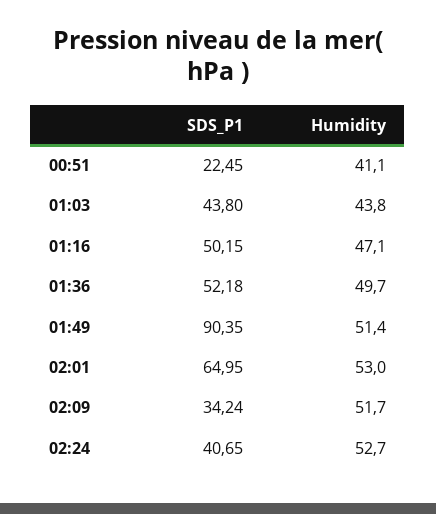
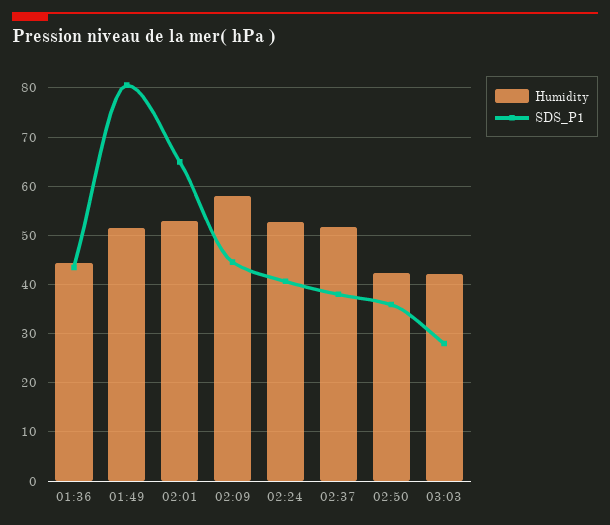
SDS_P1, 00:51: 22.45 -> none
Humidity, 00:51: 41.1 -> none
SDS_P1, 01:03: 43.8 -> none
Humidity, 01:03: 43.8 -> none
SDS_P1, 01:16: 50.15 -> none
Humidity, 01:16: 47.1 -> none
SDS_P1, 01:36: 52.18 -> 44
Humidity, 01:36: 49.7 -> 44
SDS_P1, 01:49: 90.35 -> 80
SDS_P1, 02:09: 34.24 -> 44
Humidity, 02:09: 51.7 -> 58
Humidity, 02:37: none -> 52
SDS_P1, 02:37: none -> 38
Humidity, 02:50: none -> 42
SDS_P1, 02:50: none -> 36
Humidity, 03:03: none -> 42
SDS_P1, 03:03: none -> 28

